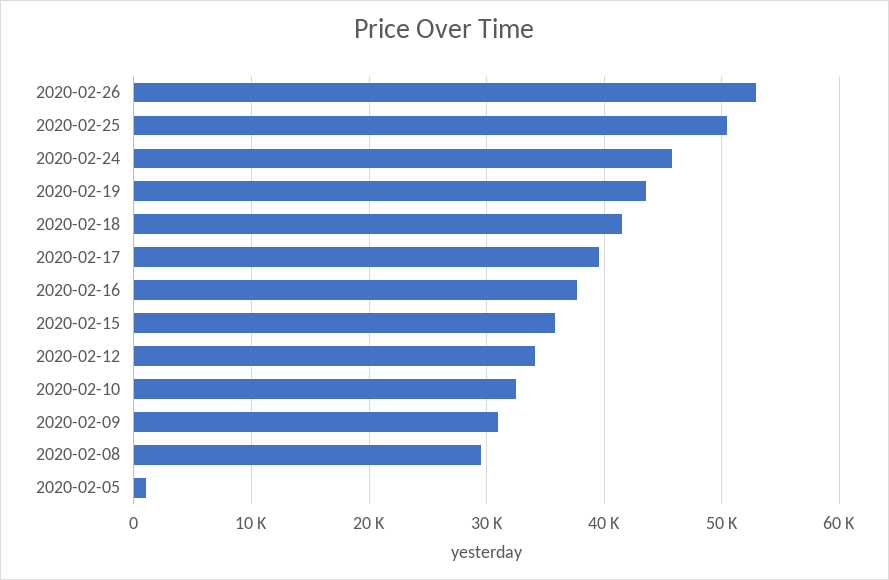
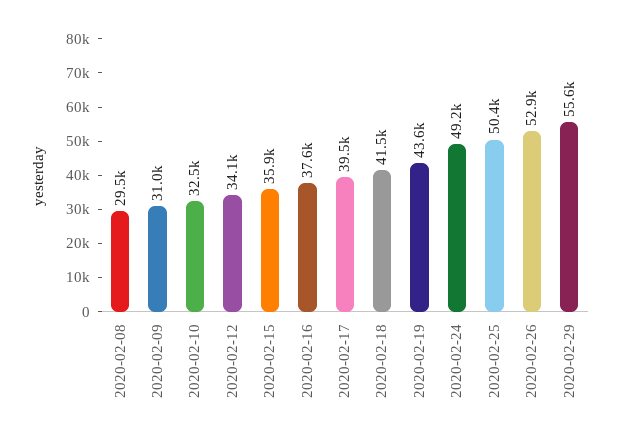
2020-02-24: 46000 -> 49200
2020-02-05: 1000 -> none
2020-02-29: none -> 55600

